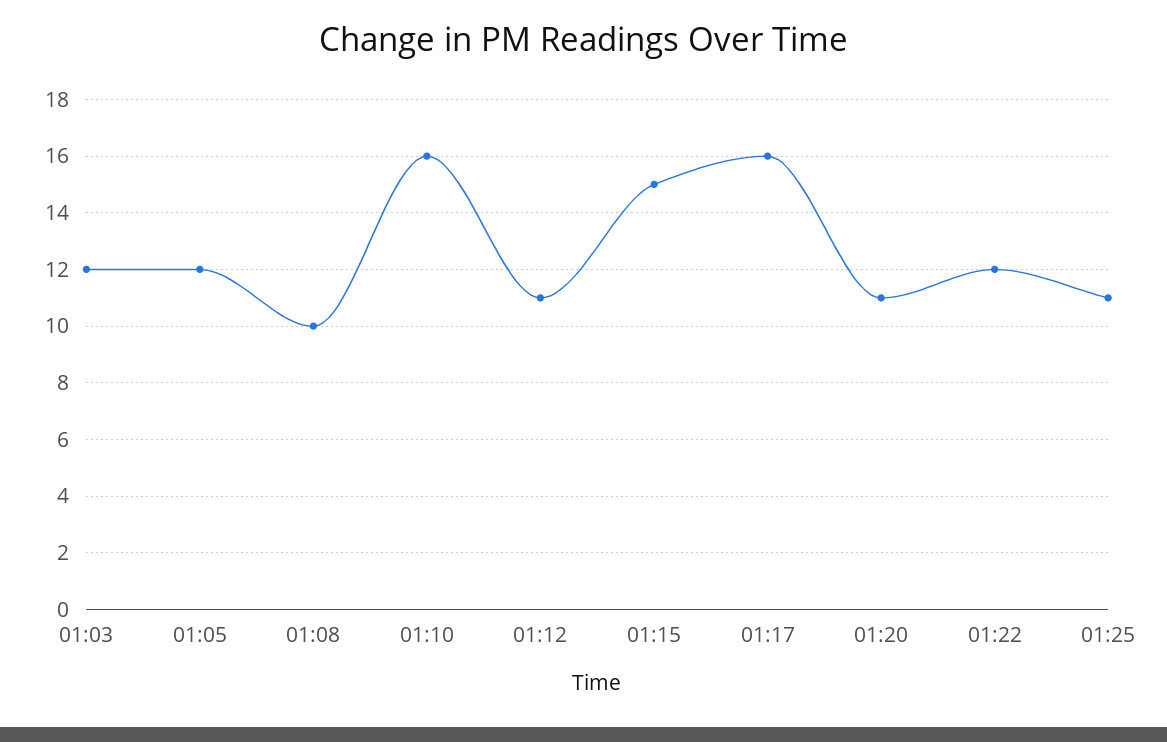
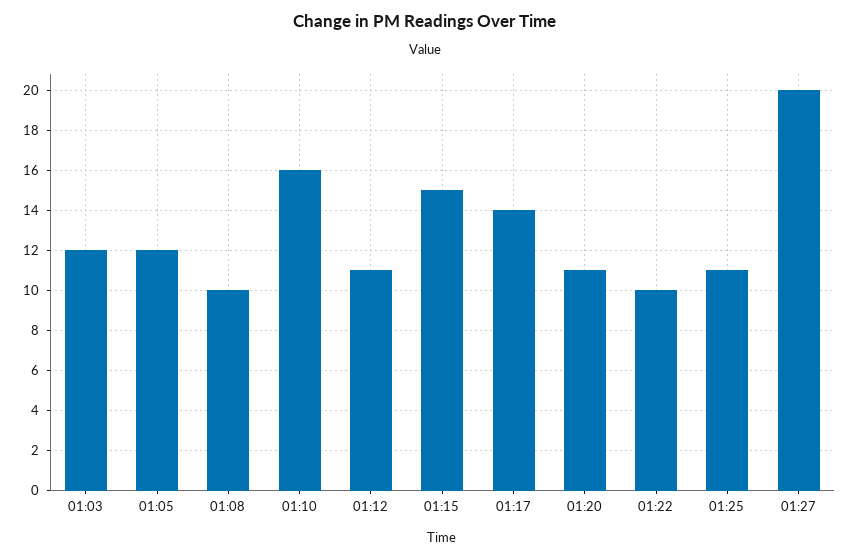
01:17: 16 -> 14
01:22: 12 -> 10
01:27: none -> 20

